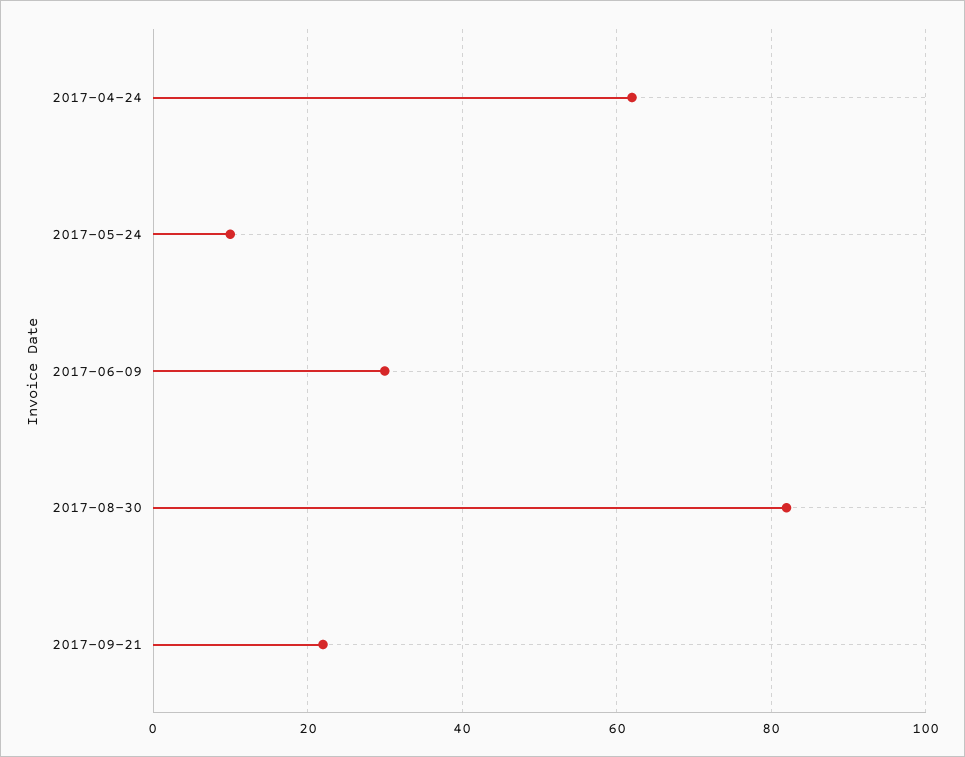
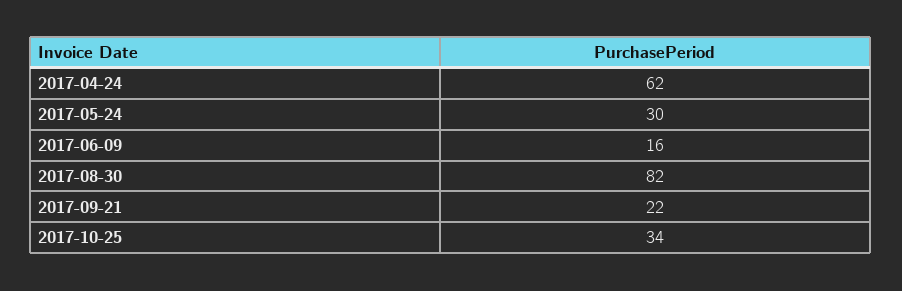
2017-05-24: 10 -> 30
2017-06-09: 30 -> 16
2017-10-25: none -> 34

